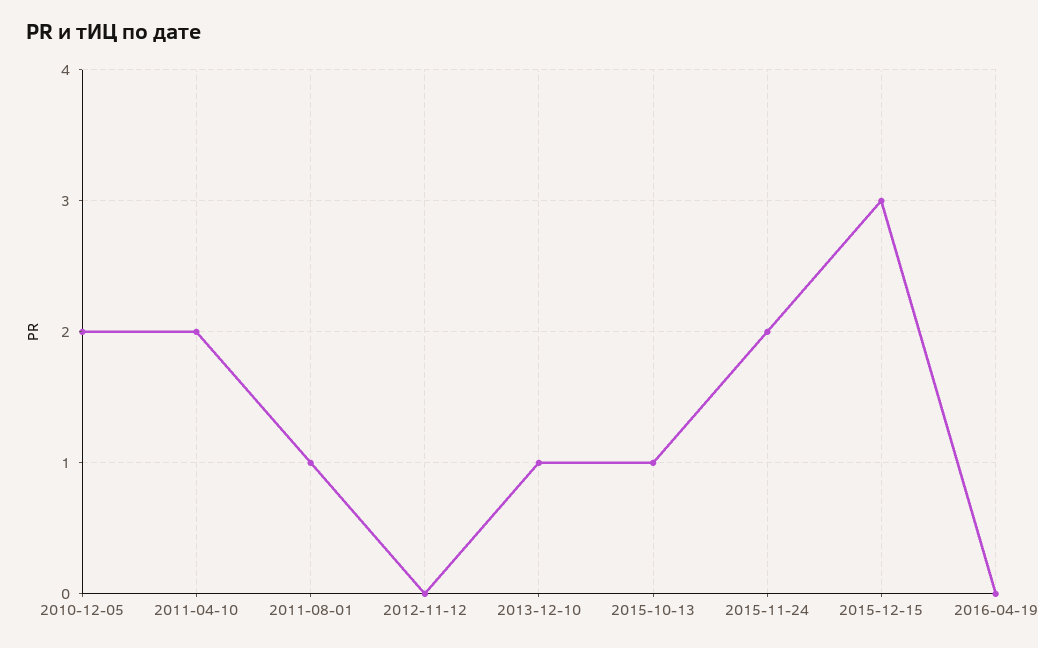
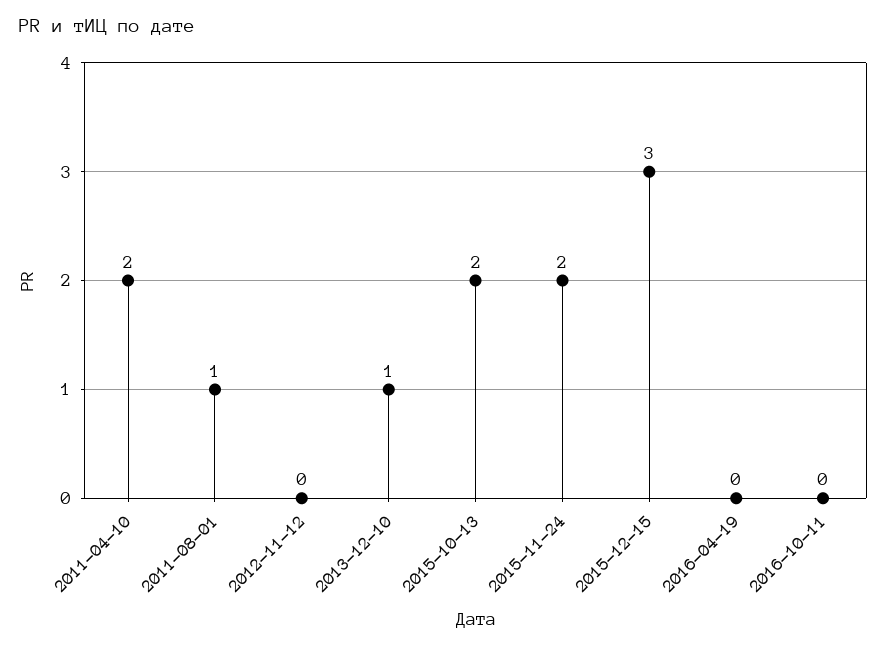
2010-12-05: 2 -> none
2015-10-13: 1 -> 2
2016-10-11: none -> 0

